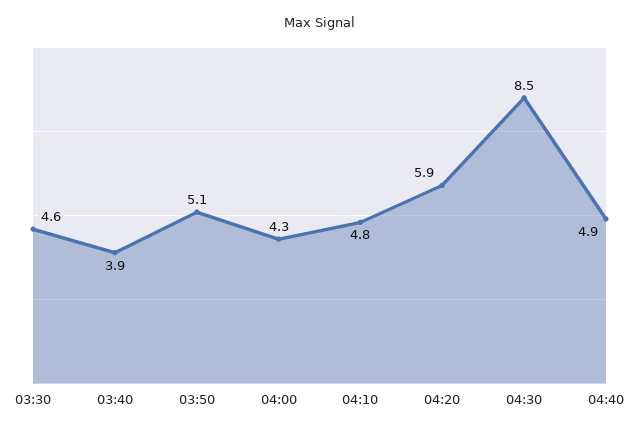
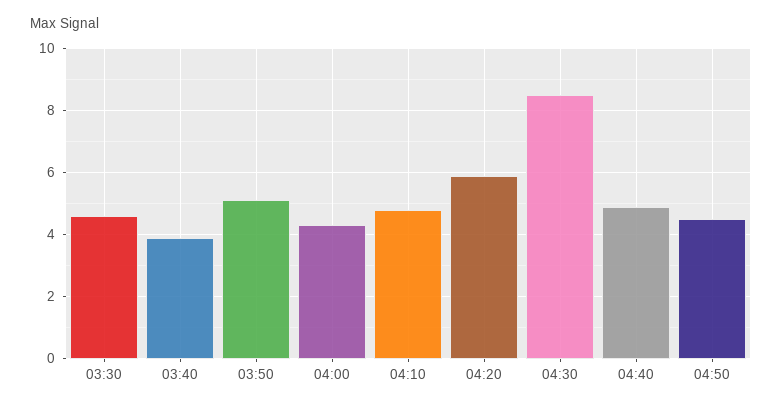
04:50: none -> 4.5

